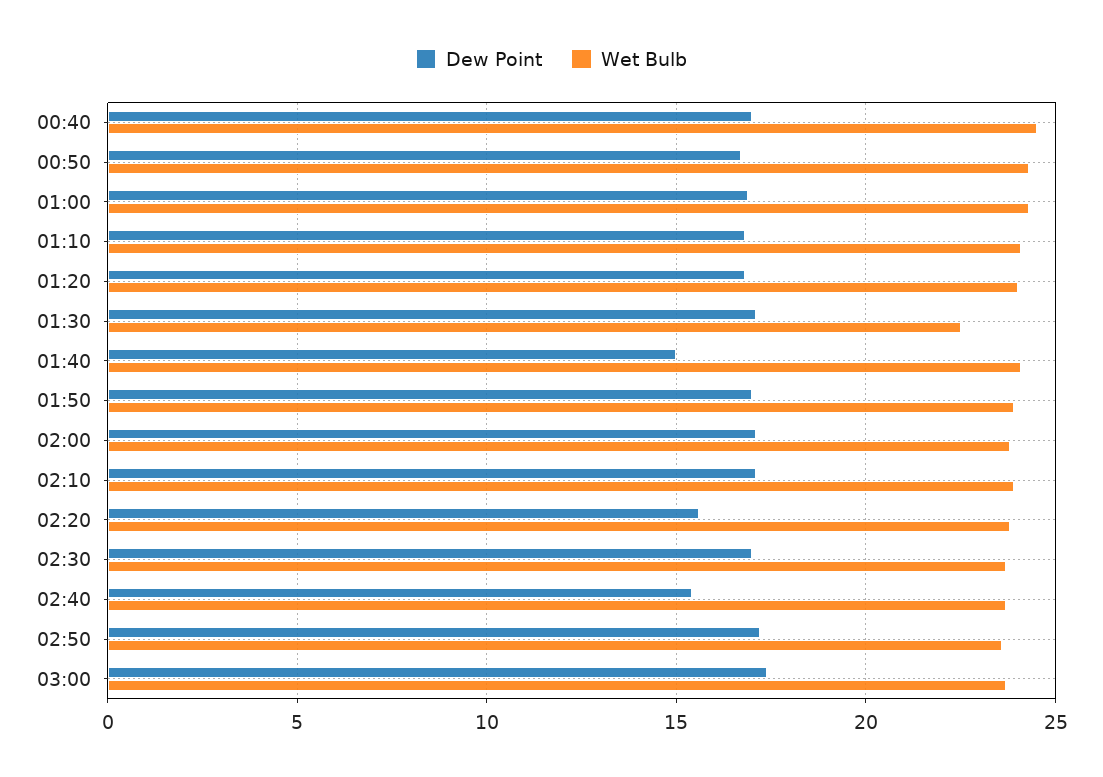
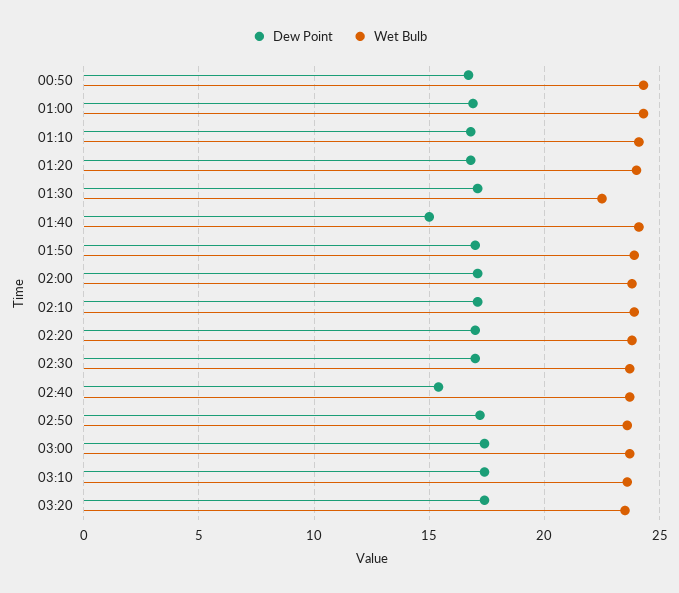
Dew Point, 00:40: 17 -> none
Wet Bulb, 00:40: 24.5 -> none
Dew Point, 02:20: 15.5 -> 17
Dew Point, 03:10: none -> 17.5
Wet Bulb, 03:10: none -> 23.5
Dew Point, 03:20: none -> 17.5
Wet Bulb, 03:20: none -> 23.5

